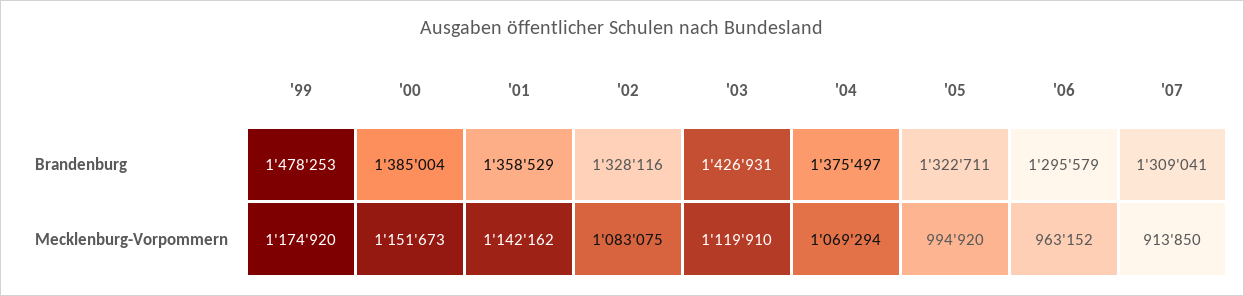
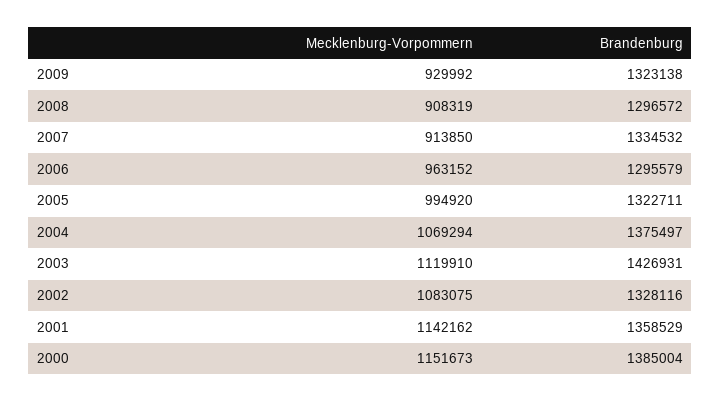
'99, Brandenburg: 1478253 -> none
'07, Brandenburg: 1309041 -> 1334532
'99, Mecklenburg-Vorpommern: 1174920 -> none
2009, Mecklenburg-Vorpommern: none -> 929992
2009, Brandenburg: none -> 1323138
2008, Mecklenburg-Vorpommern: none -> 908319
2008, Brandenburg: none -> 1296572

